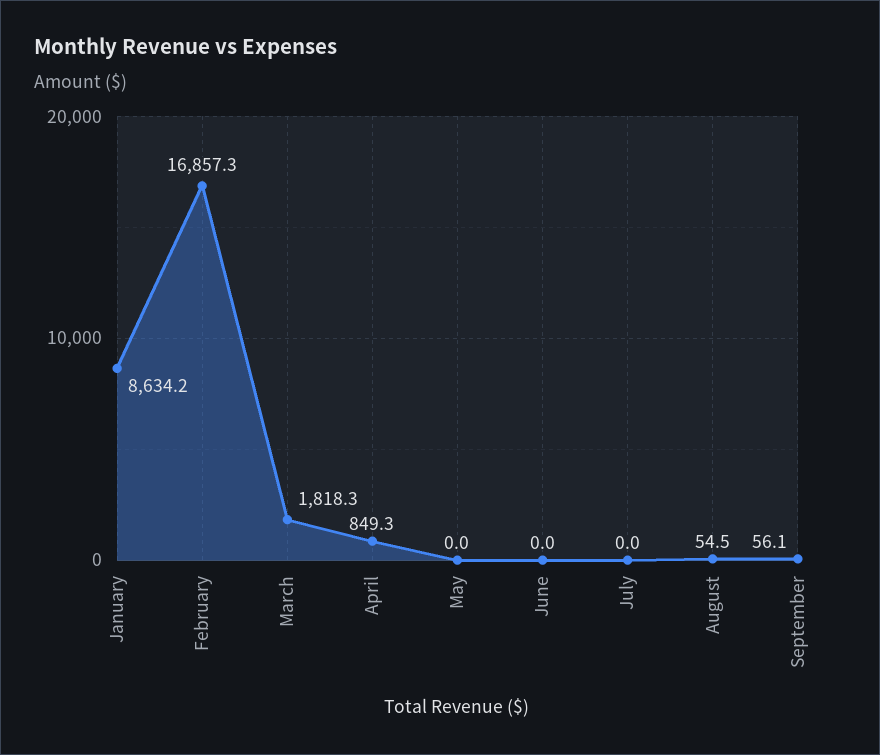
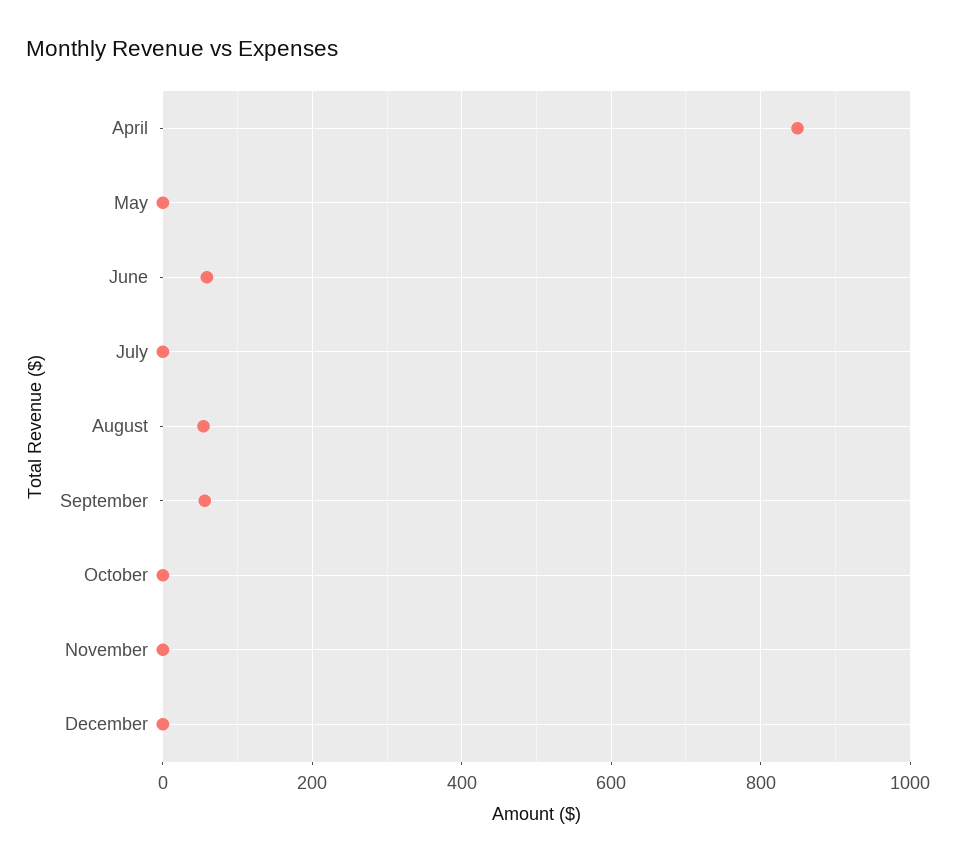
January: 8634.2 -> none
February: 16857.3 -> none
March: 1818.3 -> none
June: 0 -> 60
October: none -> 0
November: none -> 0
December: none -> 0

